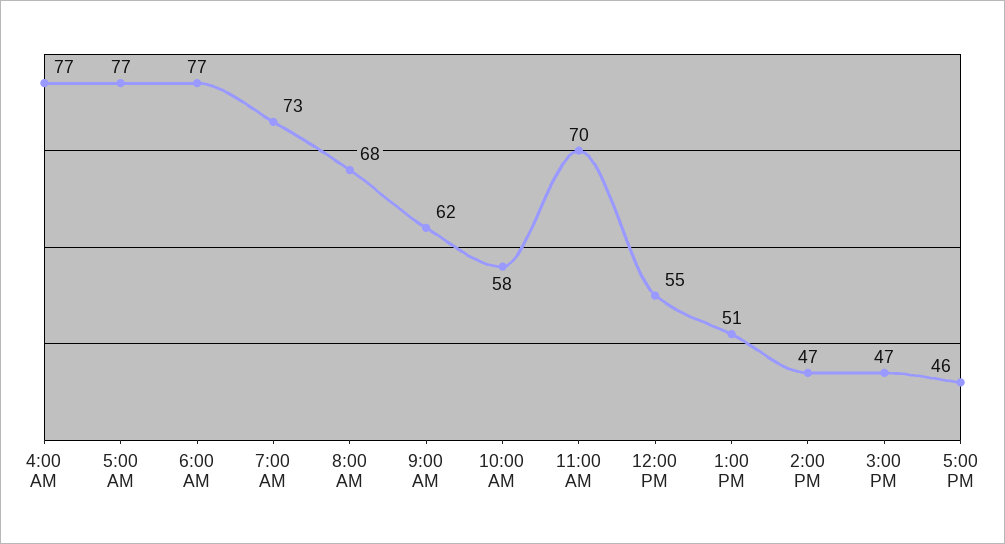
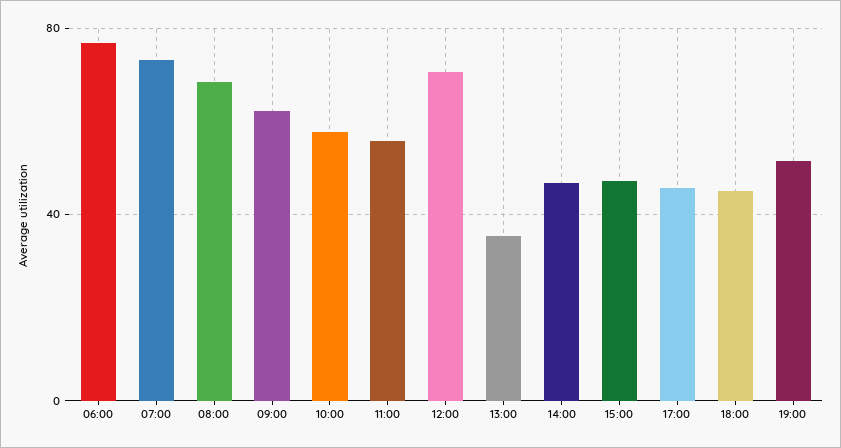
4:00 AM: 77 -> none
5:00 AM: 77 -> none
11:00 AM: 70 -> 55
12:00 PM: 55 -> 70
1:00 PM: 51 -> 35
18:00: none -> 45
19:00: none -> 50

